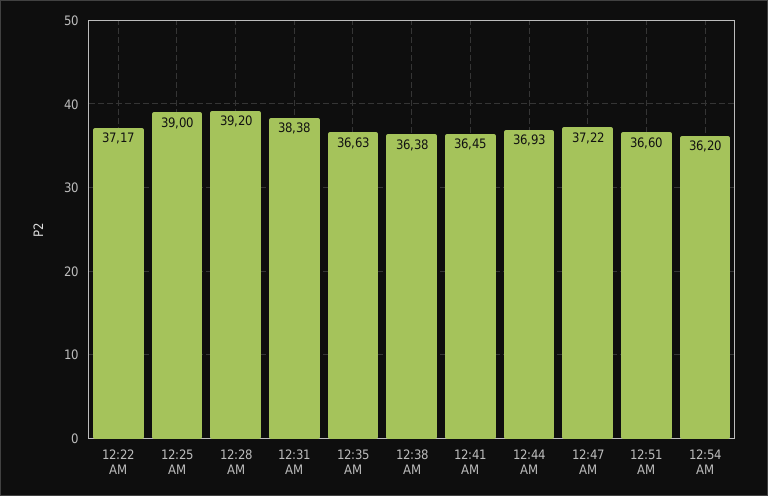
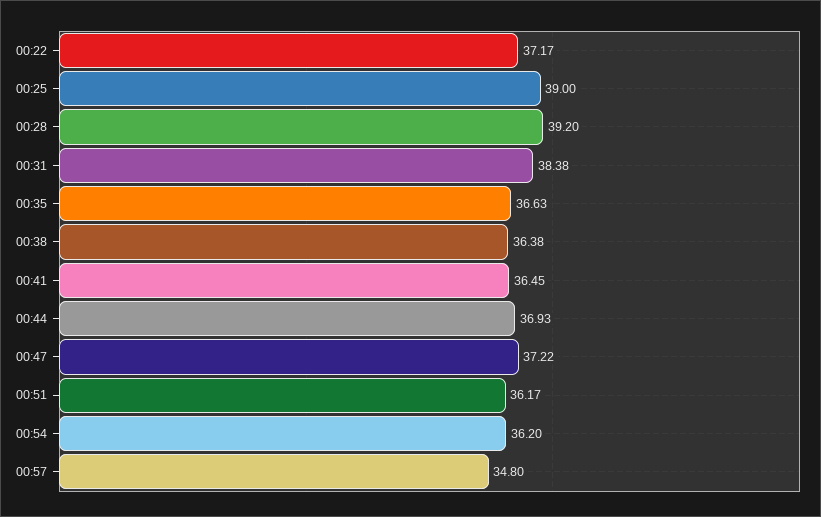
12:51 AM: 36.6 -> 36.17
00:57: none -> 34.8

